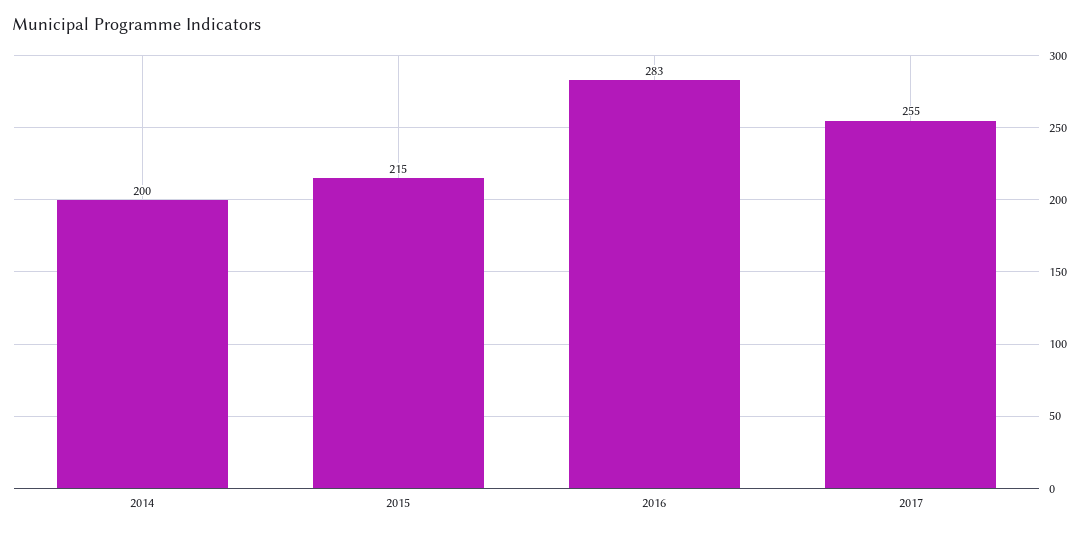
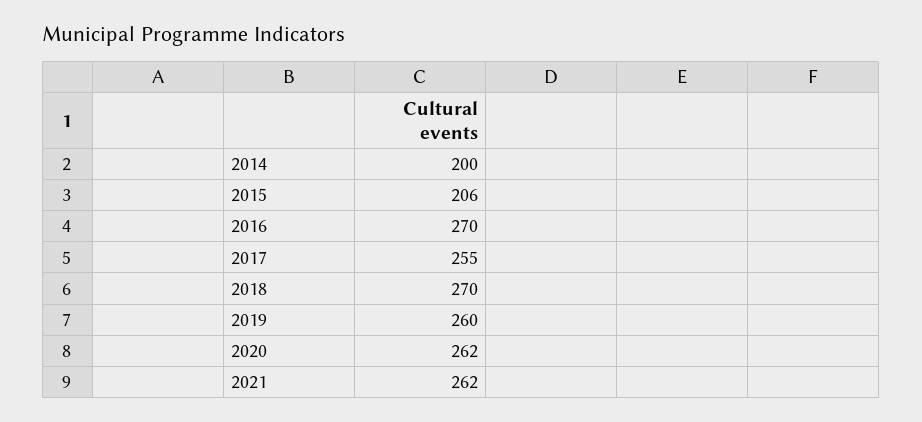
2015: 215 -> 206
2016: 283 -> 270
2018: none -> 270
2019: none -> 260
2020: none -> 262
2021: none -> 262

